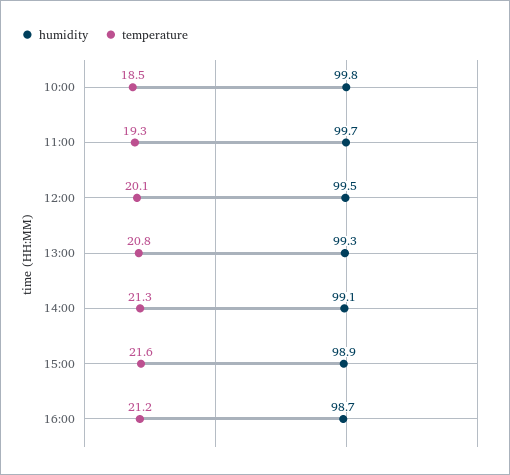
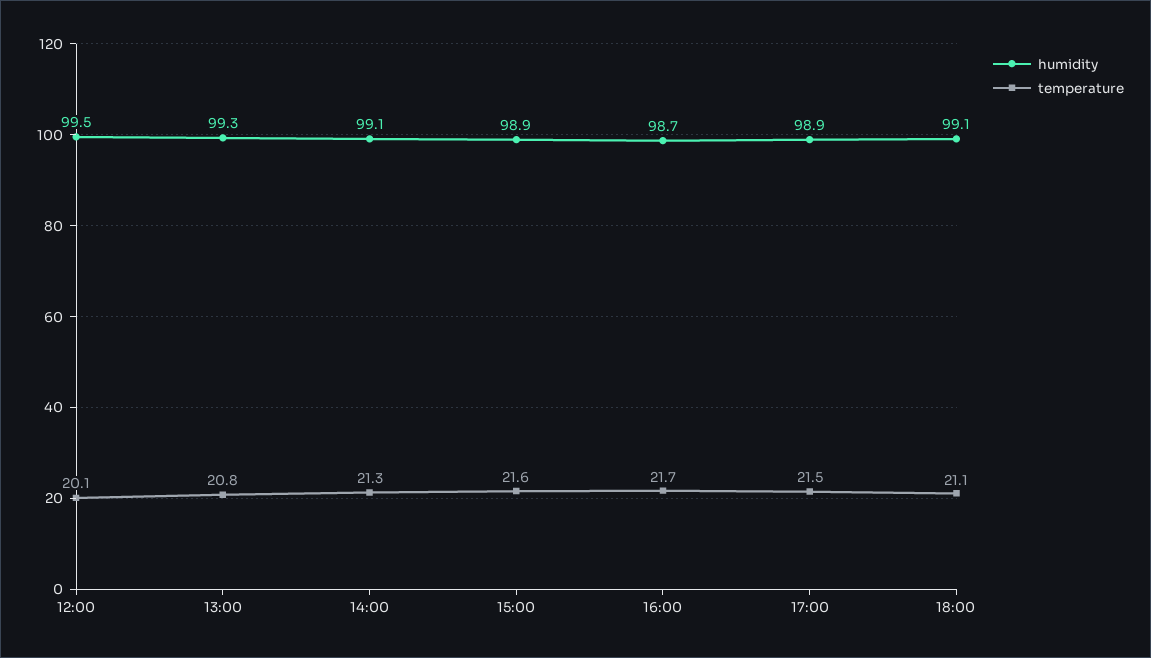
humidity, 10:00: 99.8 -> none
temperature, 10:00: 18.5 -> none
humidity, 11:00: 99.7 -> none
temperature, 11:00: 19.3 -> none
temperature, 16:00: 21.2 -> 21.7
humidity, 17:00: none -> 98.9
temperature, 17:00: none -> 21.5
humidity, 18:00: none -> 99.1
temperature, 18:00: none -> 21.1

